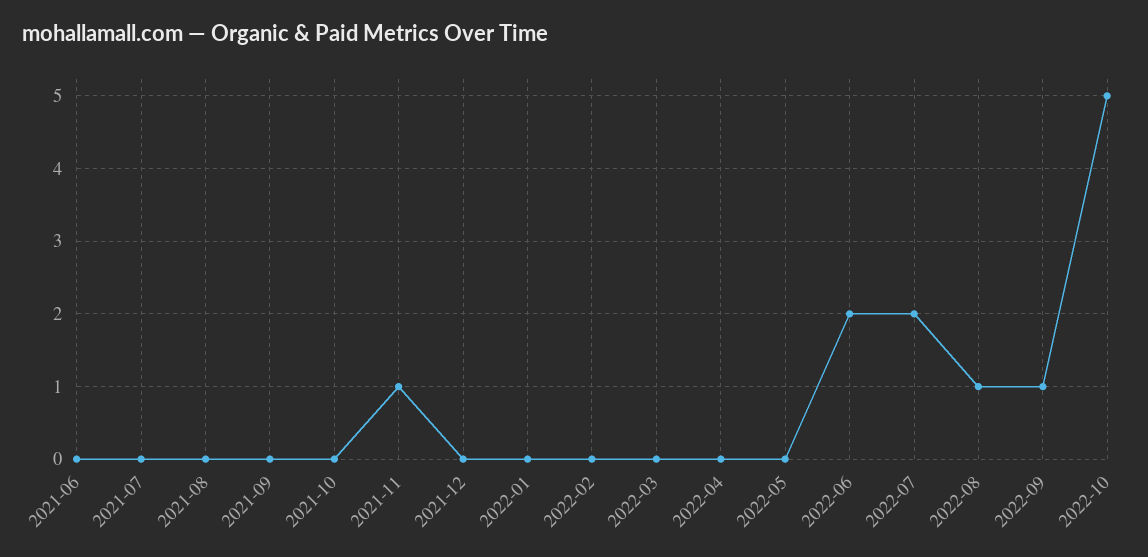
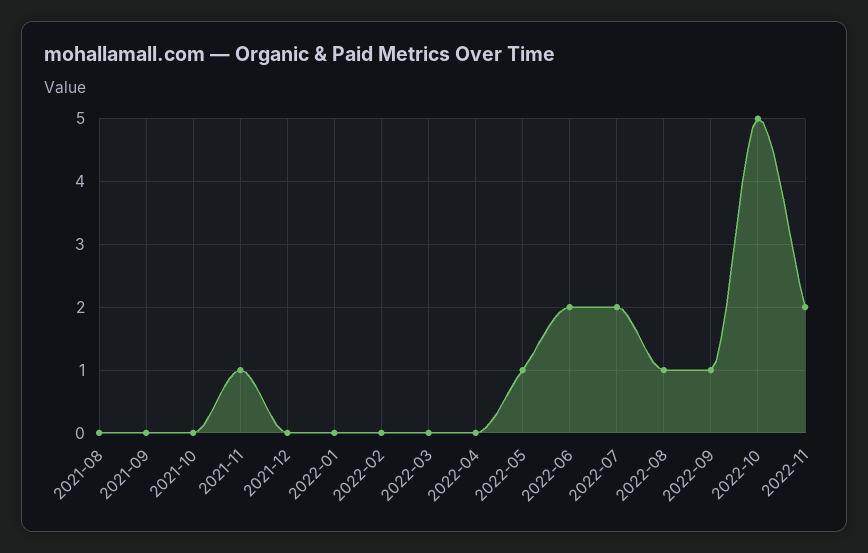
2021-06: 0 -> none
2021-07: 0 -> none
2022-05: 0 -> 1
2022-11: none -> 2

